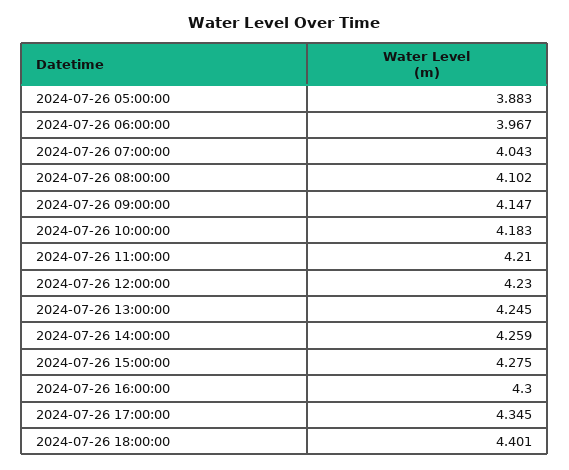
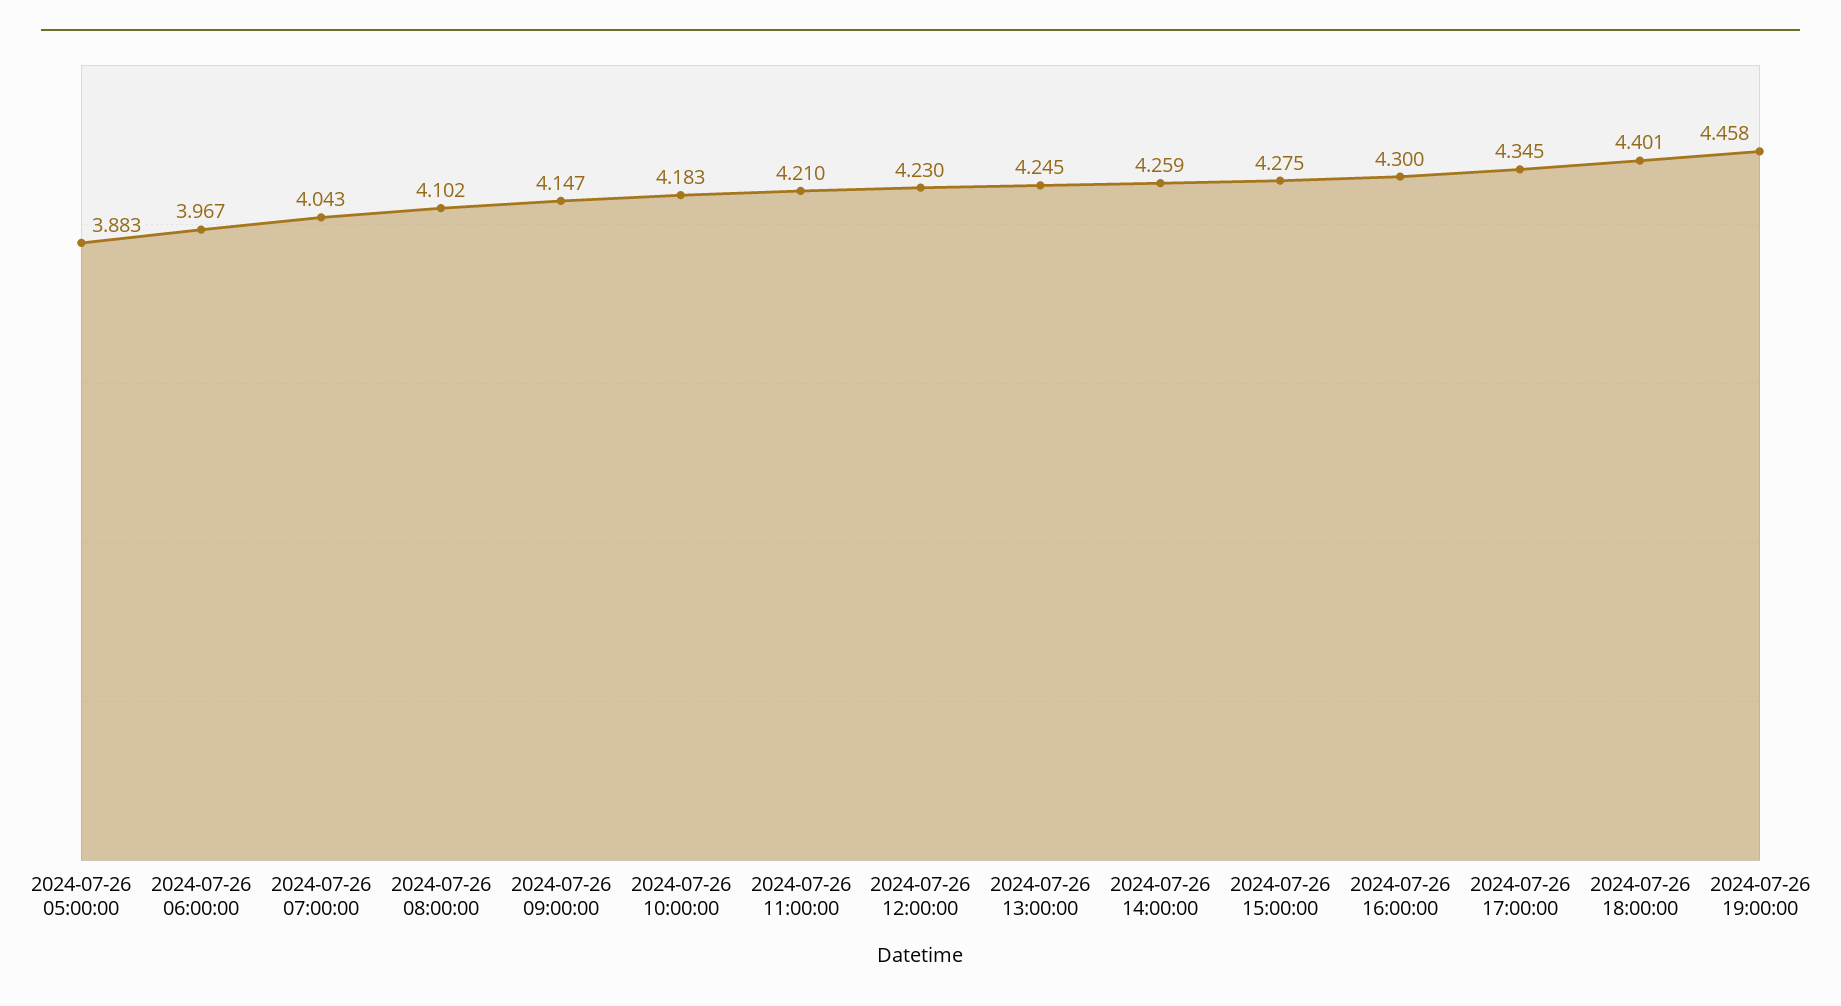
2024-07-26 19:00:00: none -> 4.458

